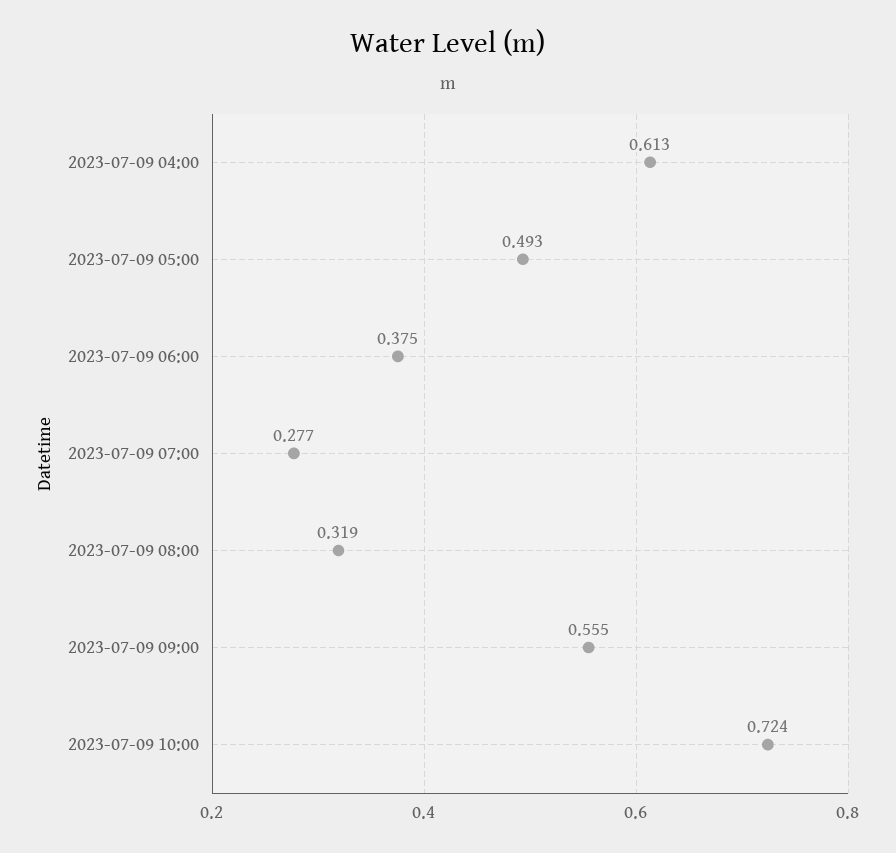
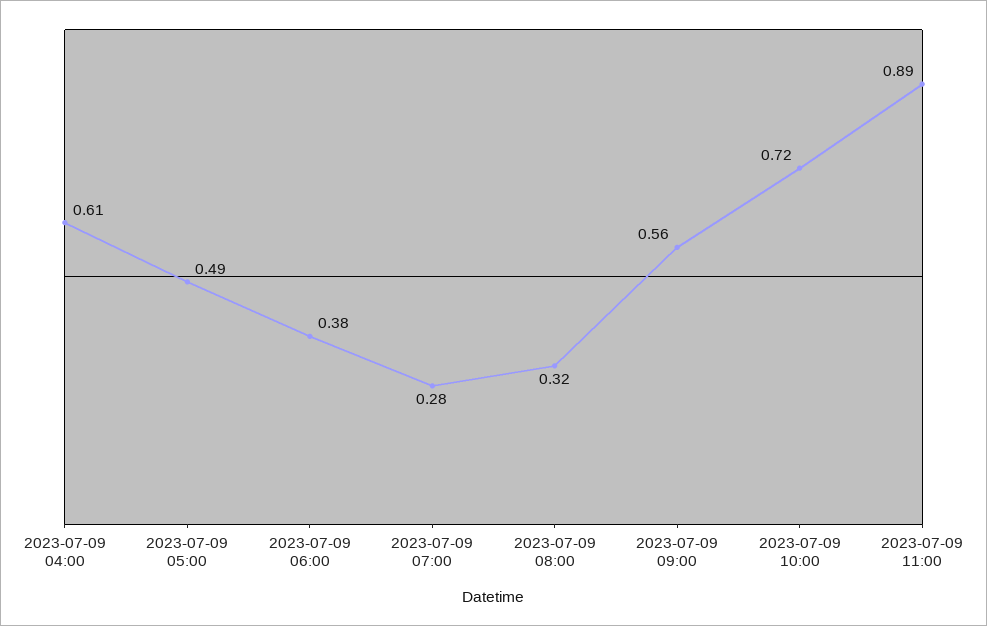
2023-07-09 11:00: none -> 0.89

